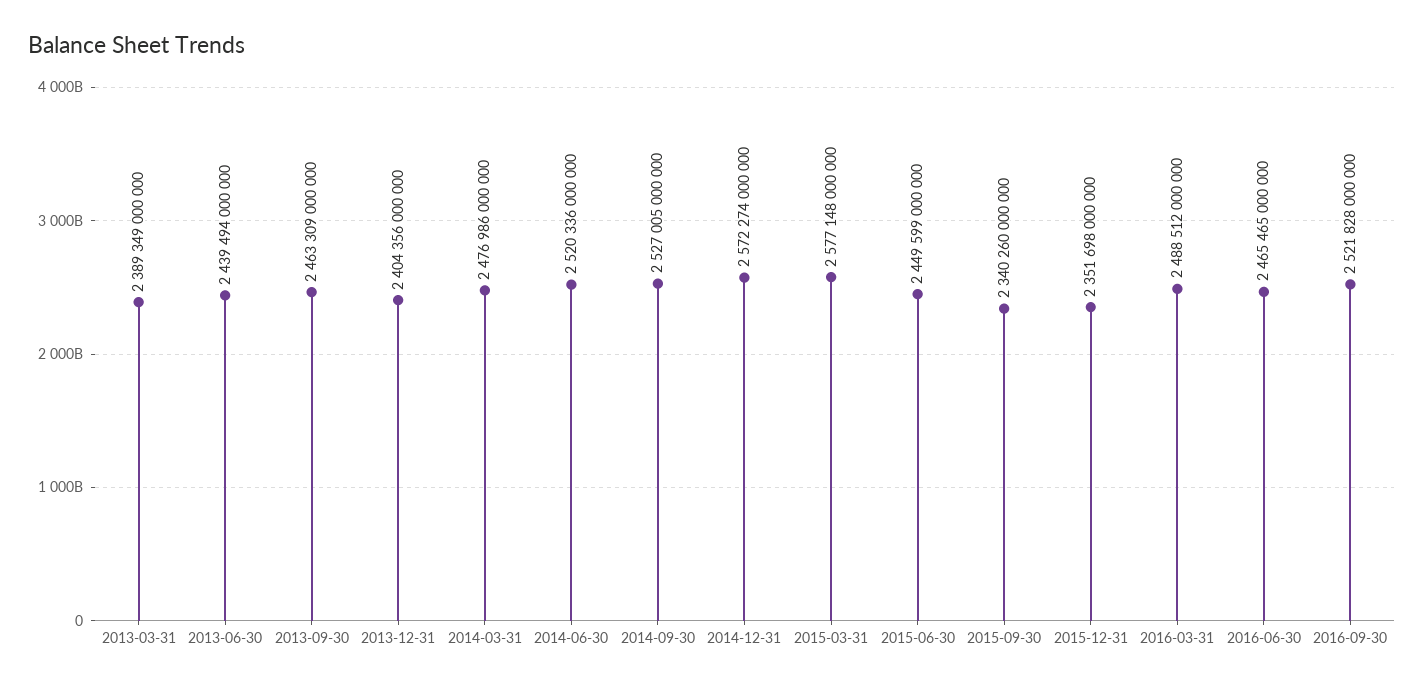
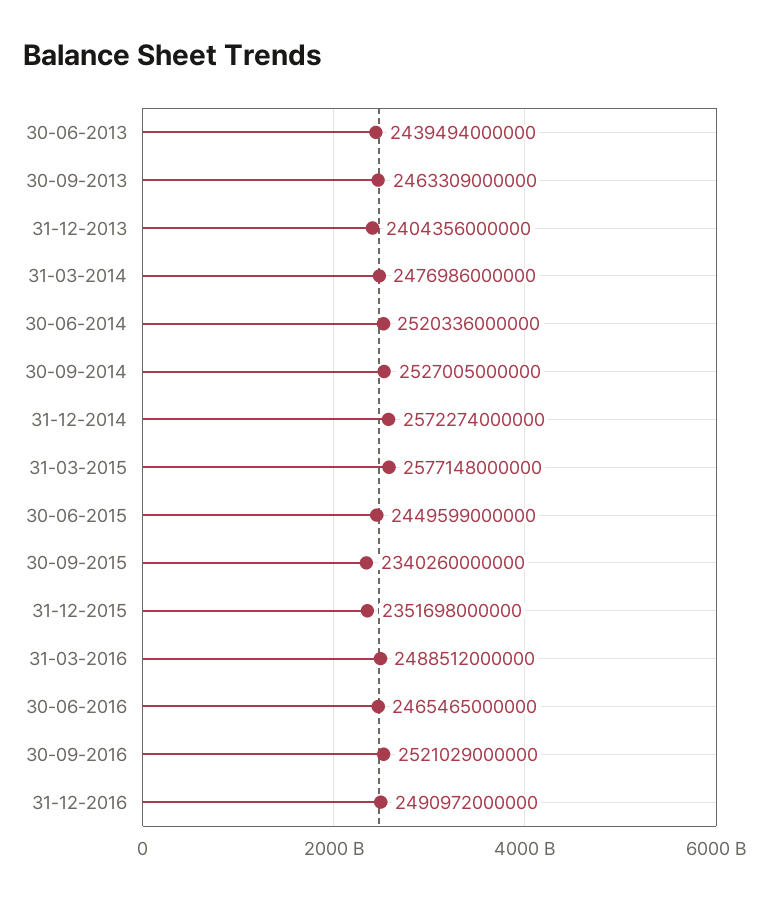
2013-03-31: 2389349000000 -> none
2016-09-30: 2521828000000 -> 2521029000000
31-12-2016: none -> 2490972000000

